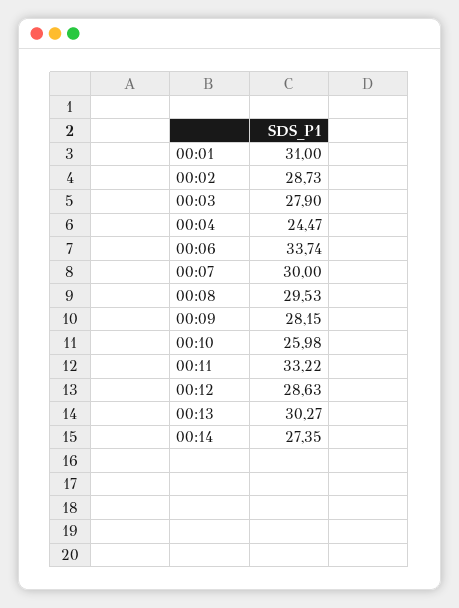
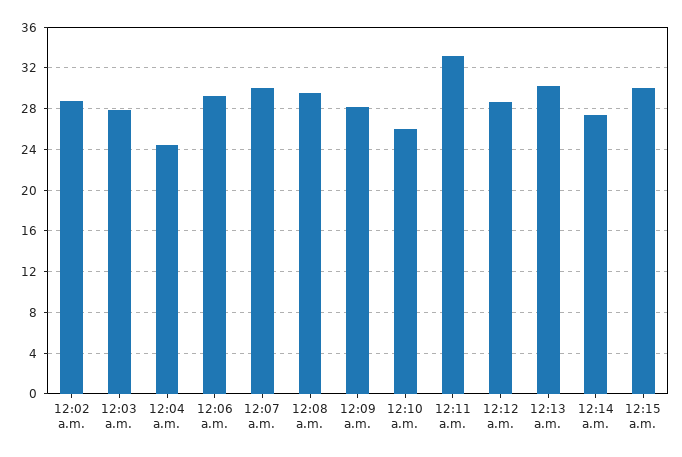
00:01: 31 -> none
00:06: 33.74 -> 29
12:15 a.m.: none -> 30

